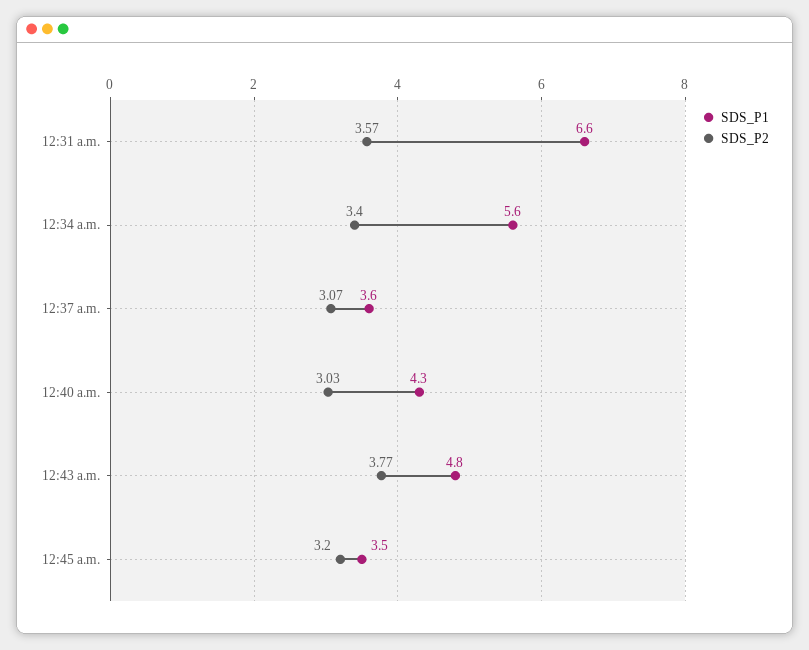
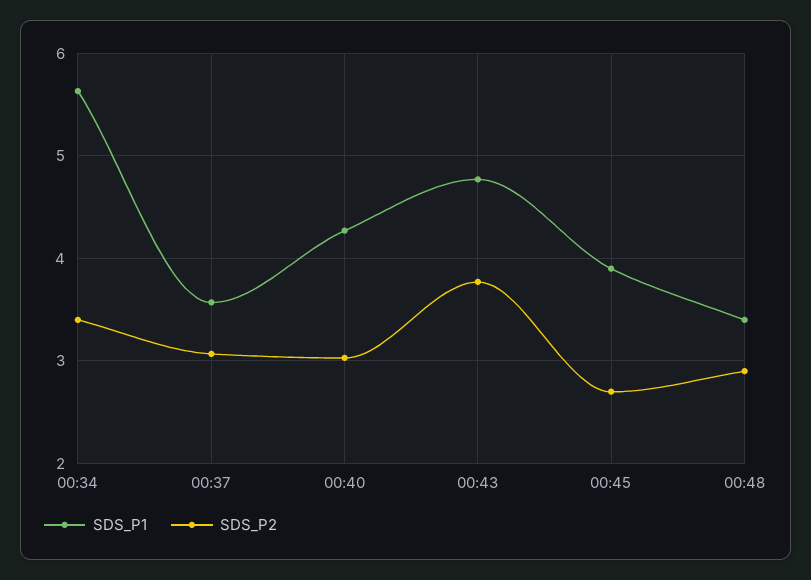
SDS_P1, 12:31 a.m.: 6.6 -> none
SDS_P2, 12:31 a.m.: 3.57 -> none
SDS_P1, 12:45 a.m.: 3.5 -> 3.9
SDS_P2, 12:45 a.m.: 3.2 -> 2.7
SDS_P1, 00:48: none -> 3.4
SDS_P2, 00:48: none -> 2.9

